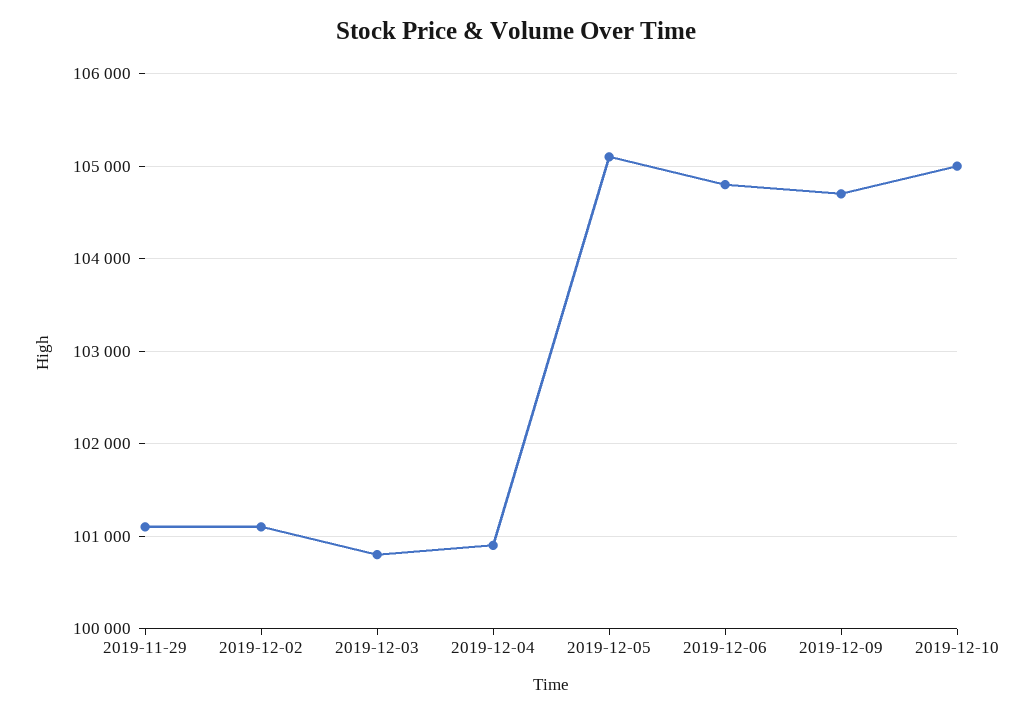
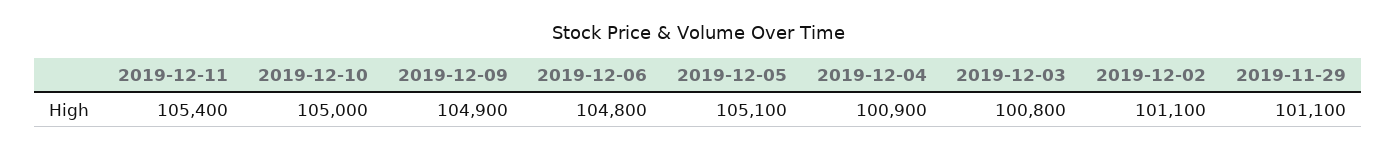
2019-12-09: 104700 -> 104900
2019-12-11: none -> 105400

